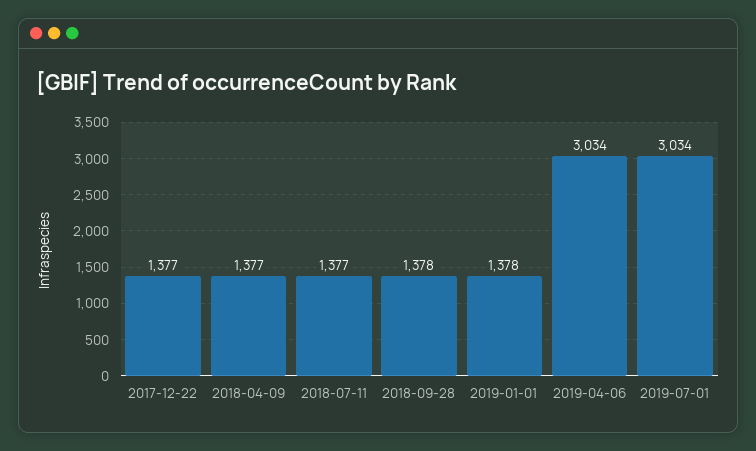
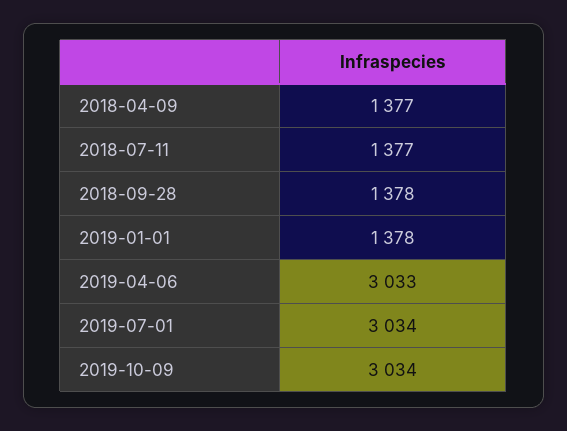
2017-12-22: 1377 -> none
2019-04-06: 3034 -> 3033
2019-10-09: none -> 3034

